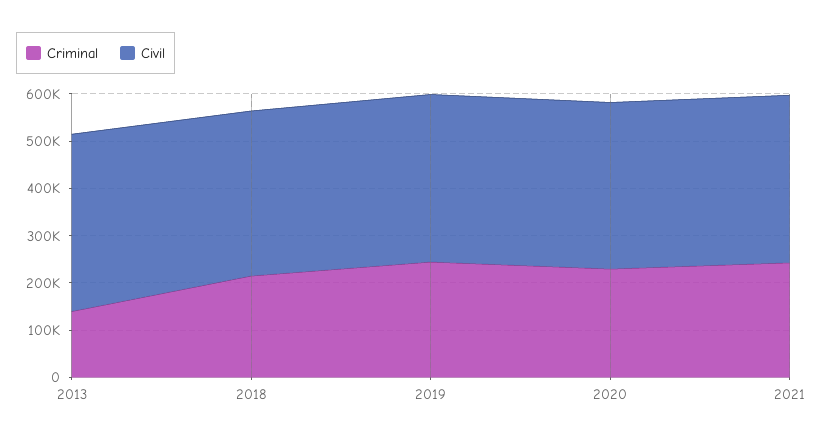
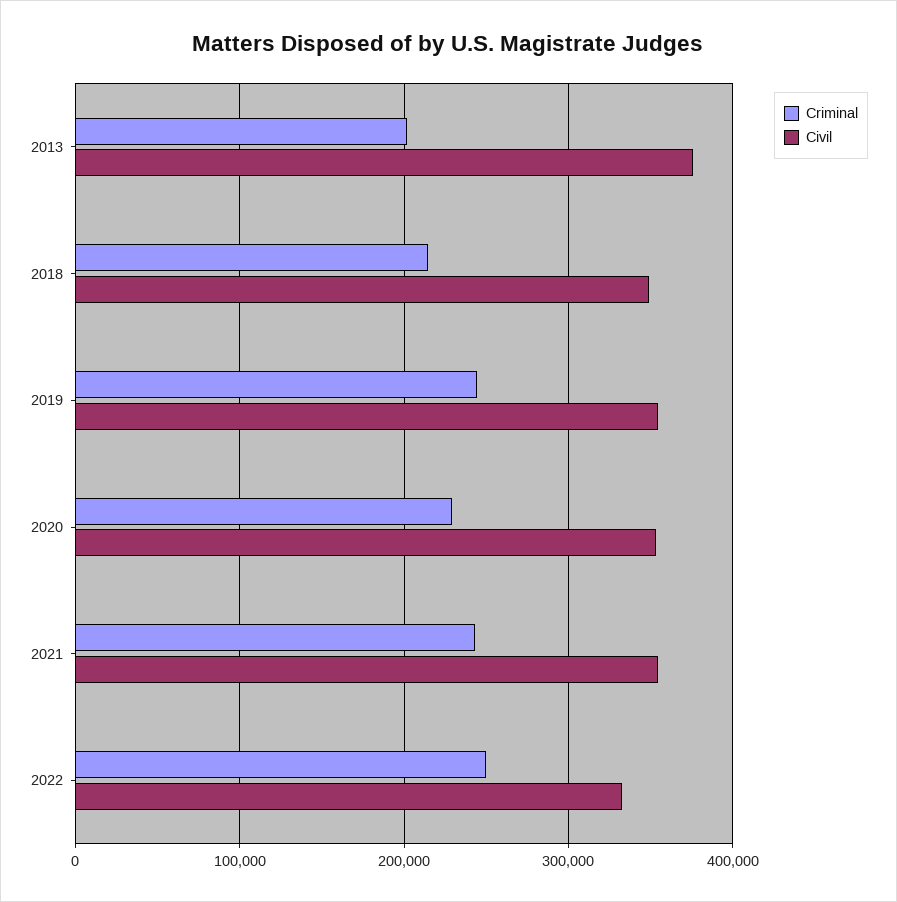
Criminal, 2013: 140000 -> 200000
Criminal, 2022: none -> 250000
Civil, 2022: none -> 330000

